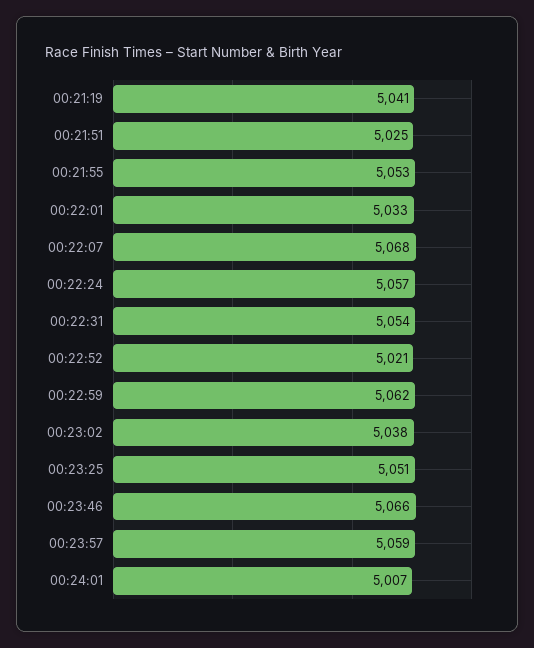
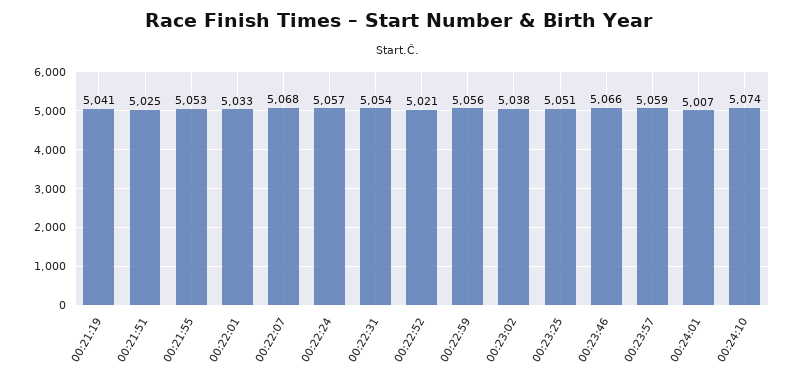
00:22:59: 5062 -> 5056
00:24:10: none -> 5074

